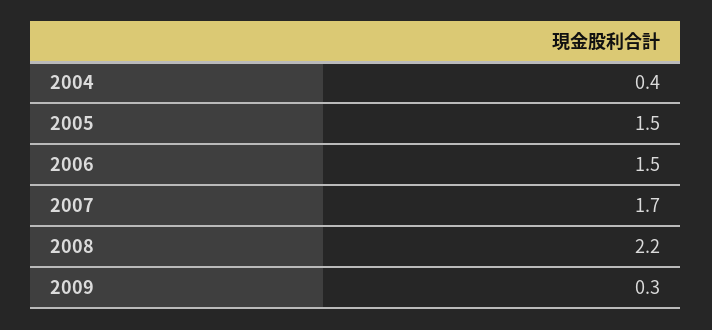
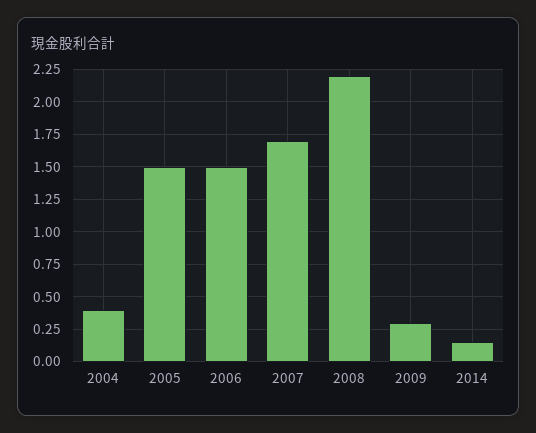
2014: none -> 0.15

